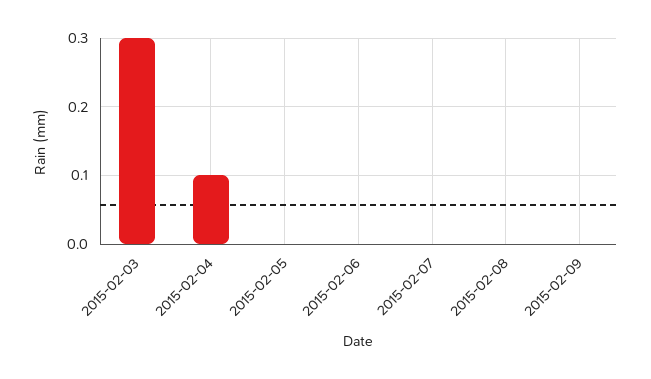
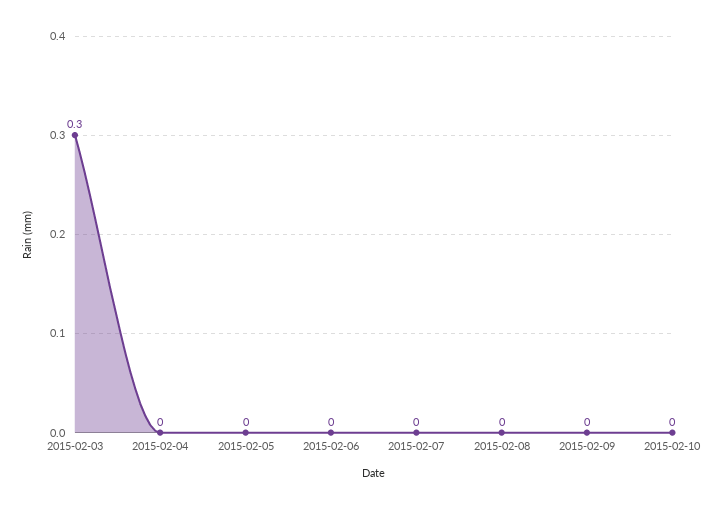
2015-02-04: 0.1 -> 0
2015-02-10: none -> 0

